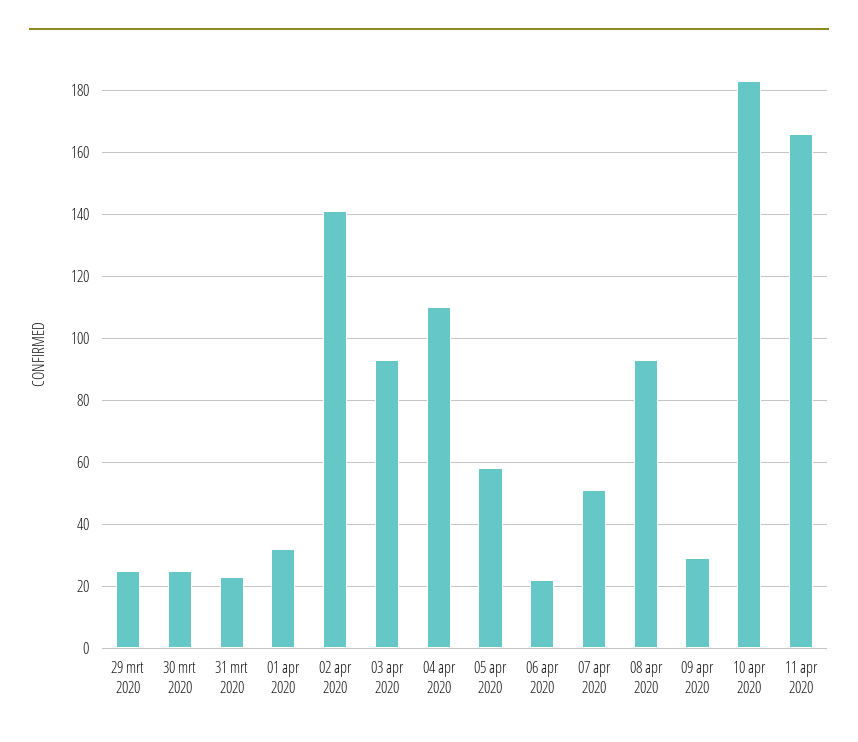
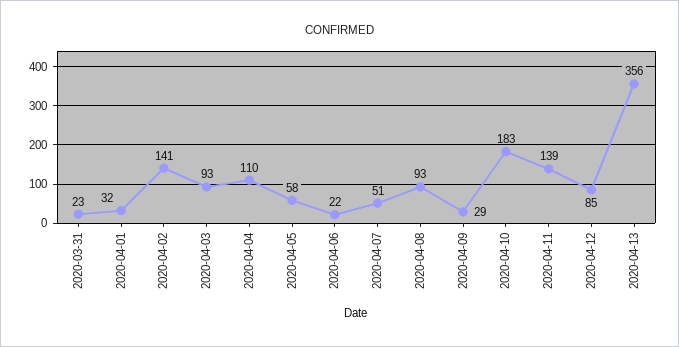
29 mrt 2020: 25 -> none
30 mrt 2020: 25 -> none
11 apr 2020: 165 -> 139
2020-04-12: none -> 85
2020-04-13: none -> 356

